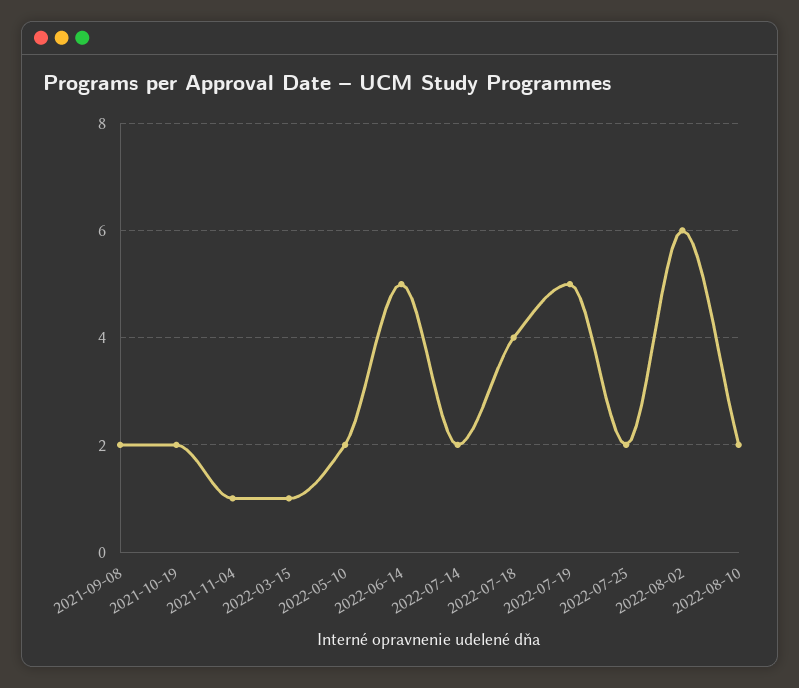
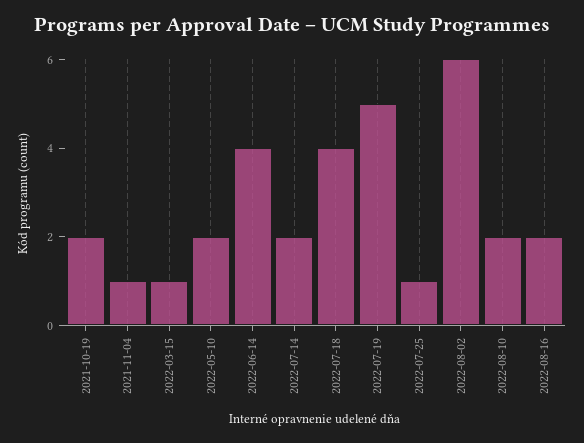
2021-09-08: 2 -> none
2022-06-14: 5 -> 4
2022-07-25: 2 -> 1
2022-08-16: none -> 2

